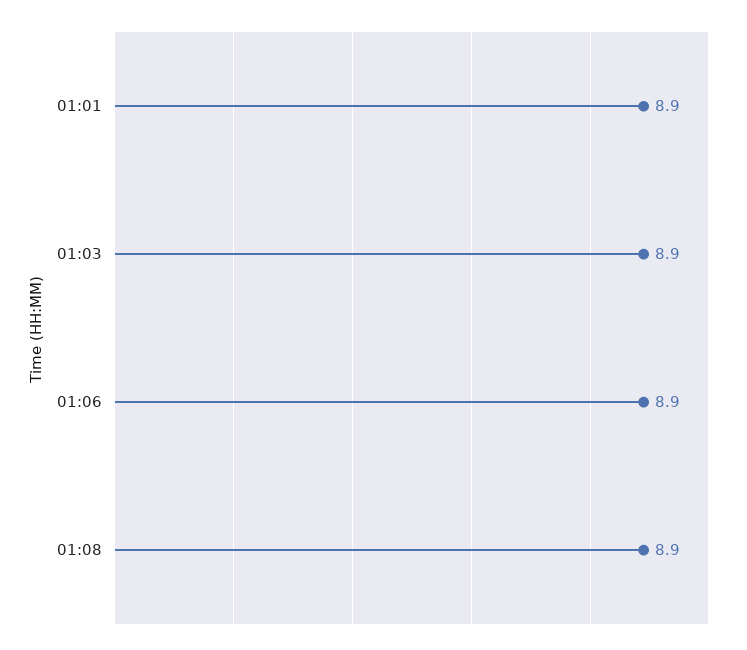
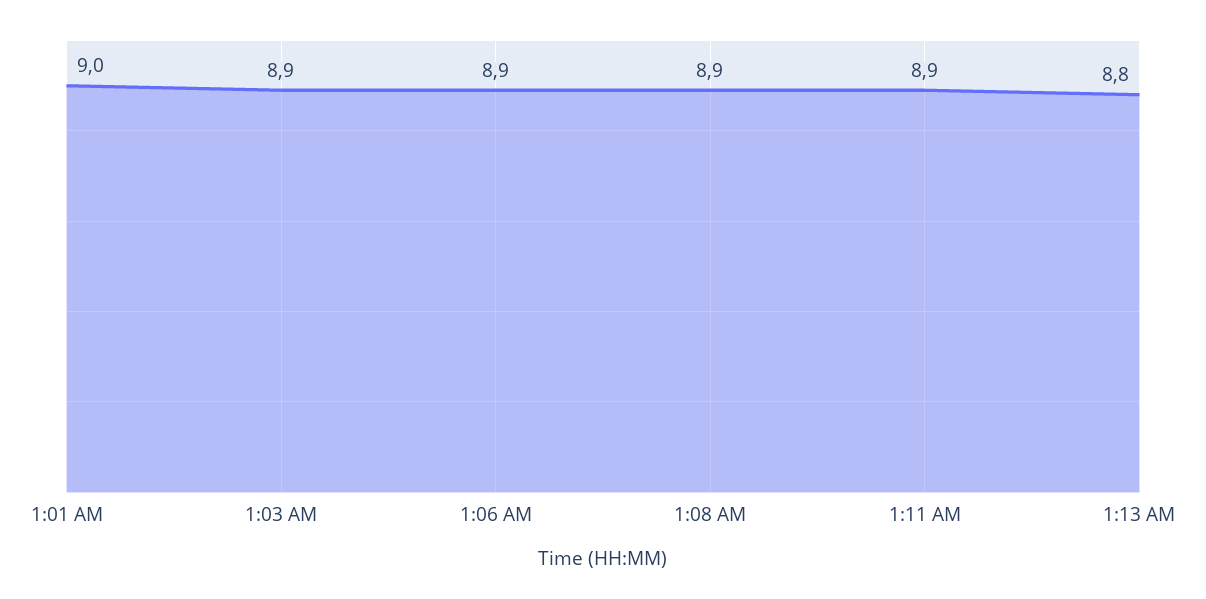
01:01: 8.9 -> 9
1:11 AM: none -> 8.9
1:13 AM: none -> 8.8

